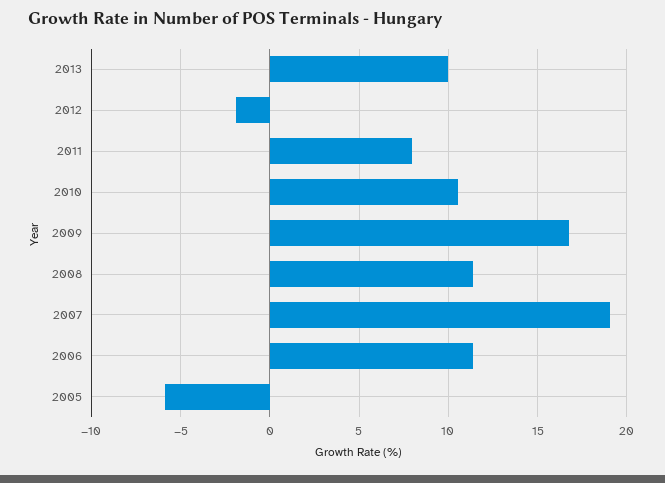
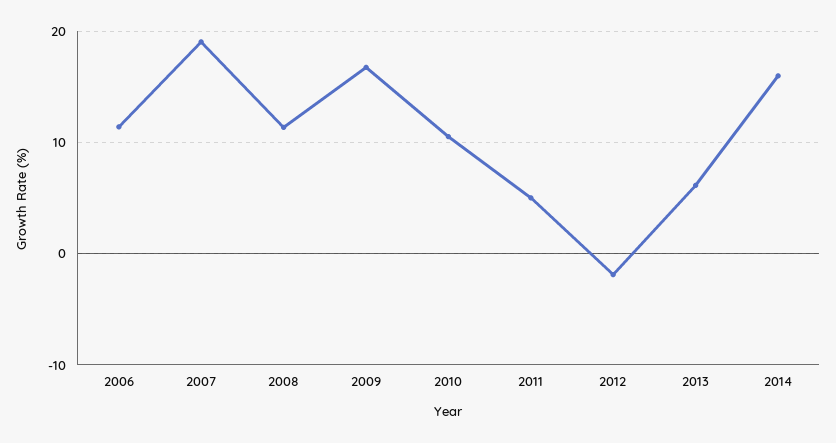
2013: 10 -> 6
2011: 8 -> 5
2005: -6 -> none
2014: none -> 16

